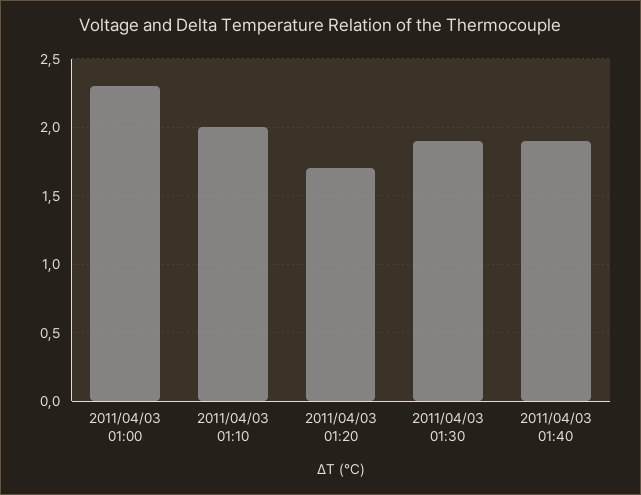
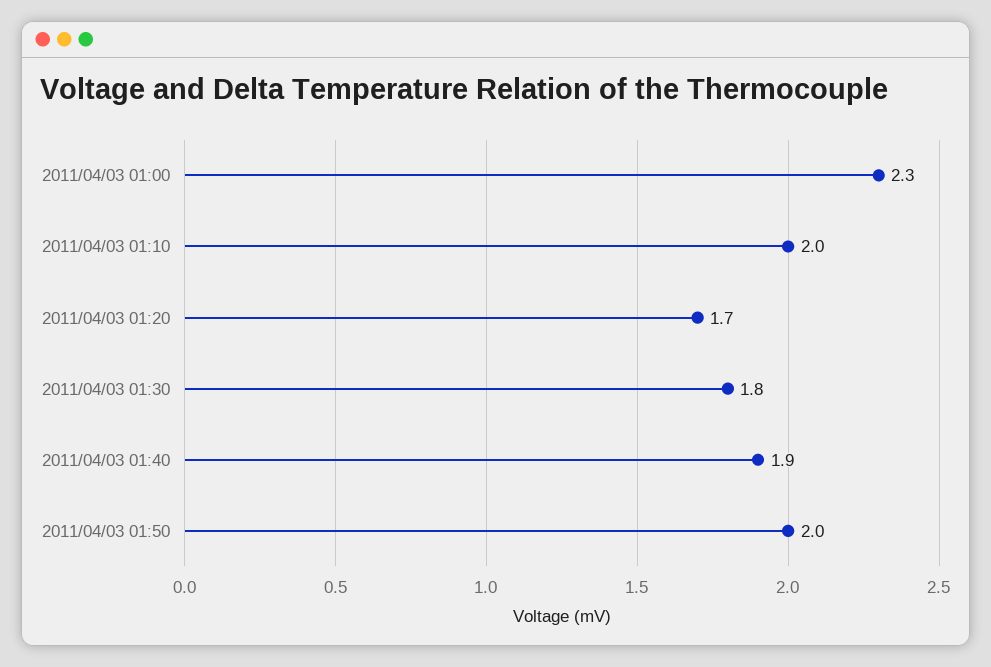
2011/04/03 01:30: 1.9 -> 1.8
2011/04/03 01:50: none -> 2

